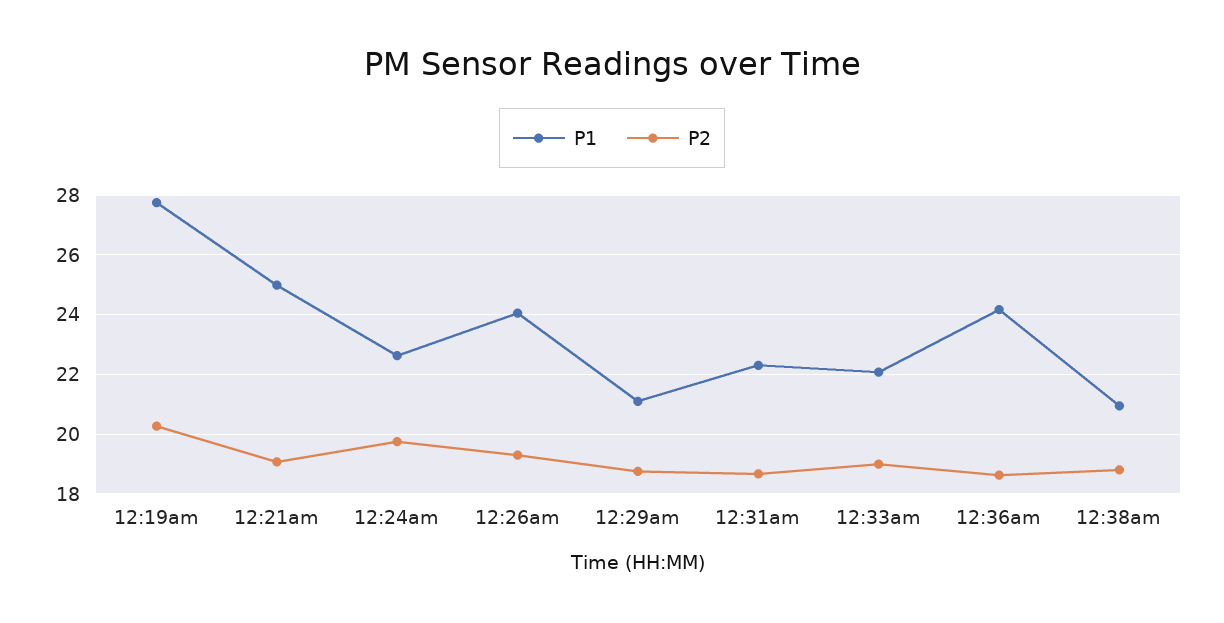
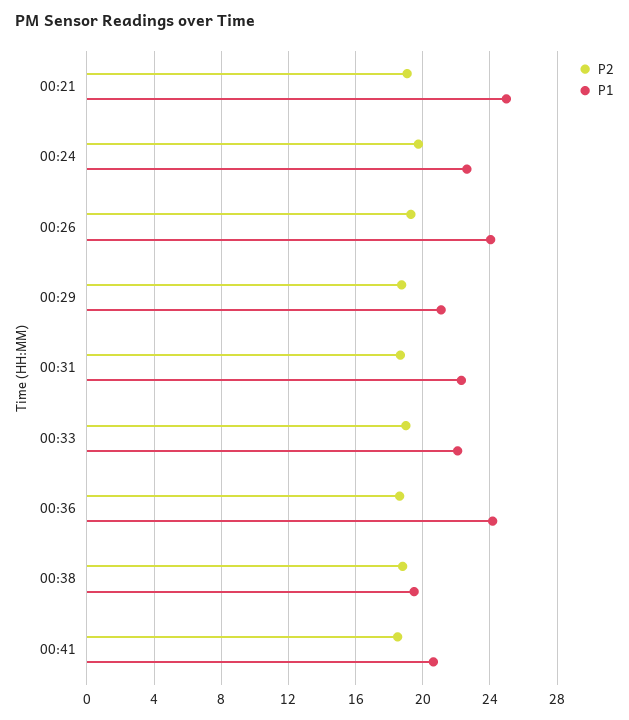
P1, 12:19am: 27.75 -> none
P2, 12:19am: 20.25 -> none
P1, 12:38am: 21 -> 19.5
P2, 00:41: none -> 18.5
P1, 00:41: none -> 20.5

